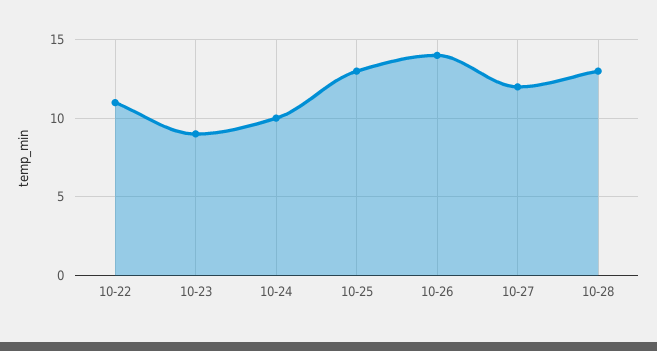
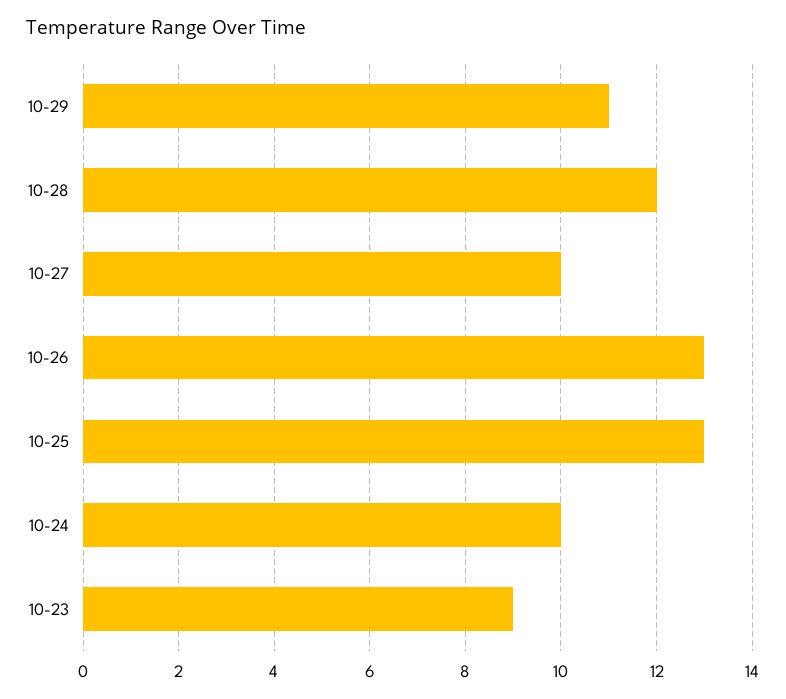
10-22: 11 -> none
10-26: 14 -> 13
10-27: 12 -> 10
10-28: 13 -> 12
10-29: none -> 11

